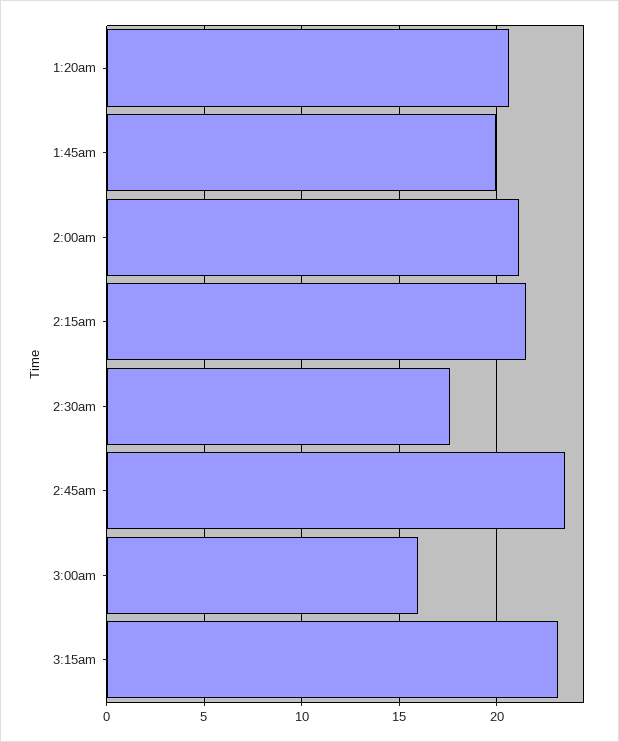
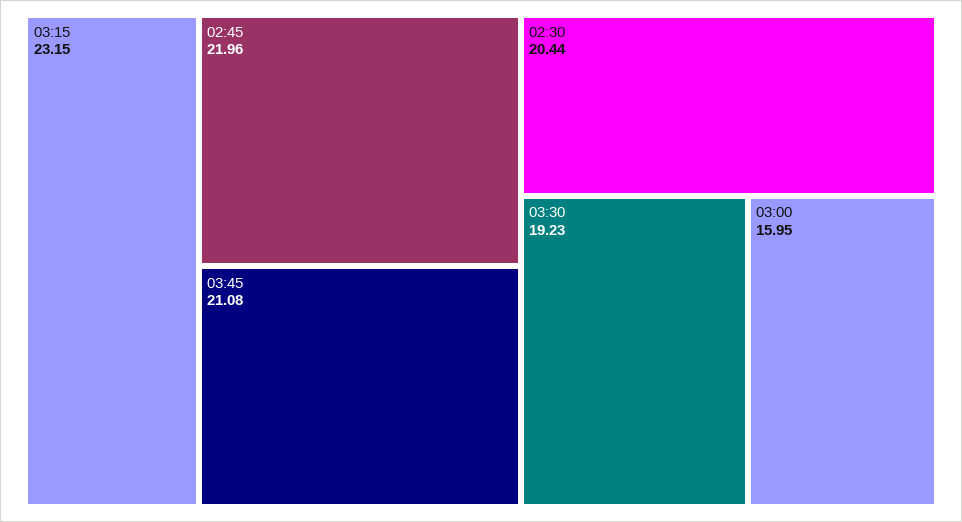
1:20am: 20.5 -> none
1:45am: 20 -> none
2:00am: 21 -> none
2:15am: 21.5 -> none
2:30am: 17.5 -> 20.44
2:45am: 23.5 -> 21.96
03:45: none -> 21.08
03:30: none -> 19.23

